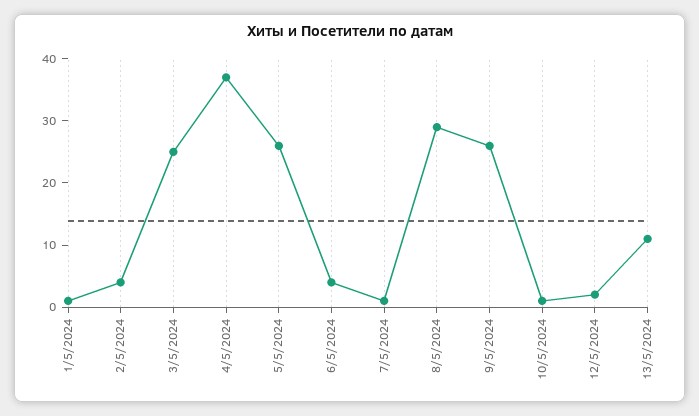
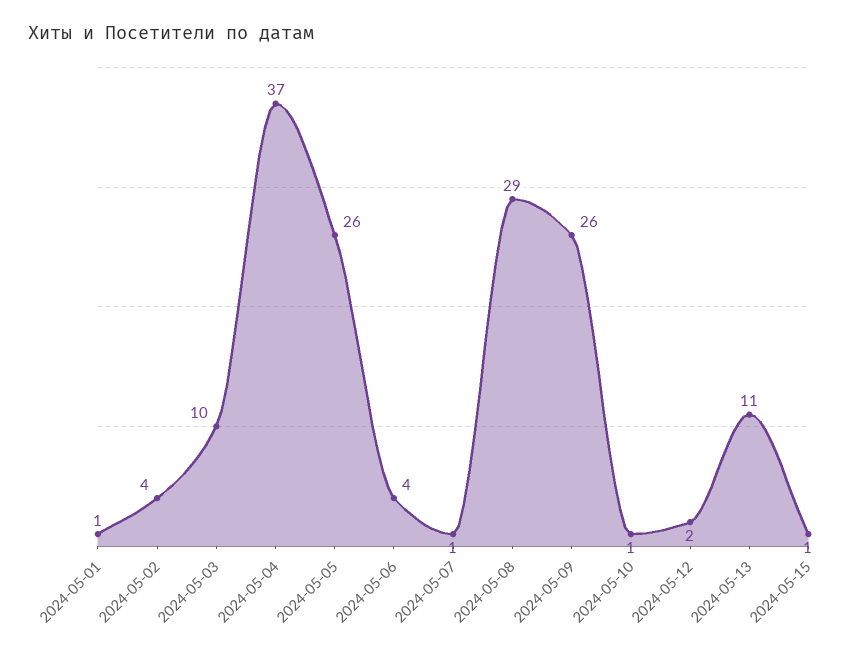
3/5/2024: 25 -> 10
2024-05-15: none -> 1

